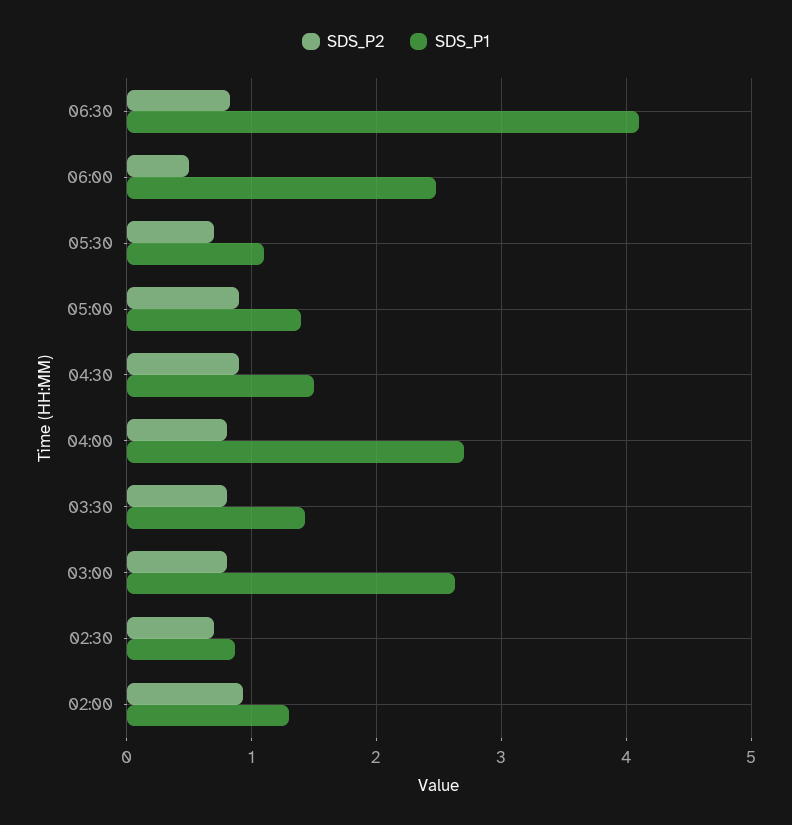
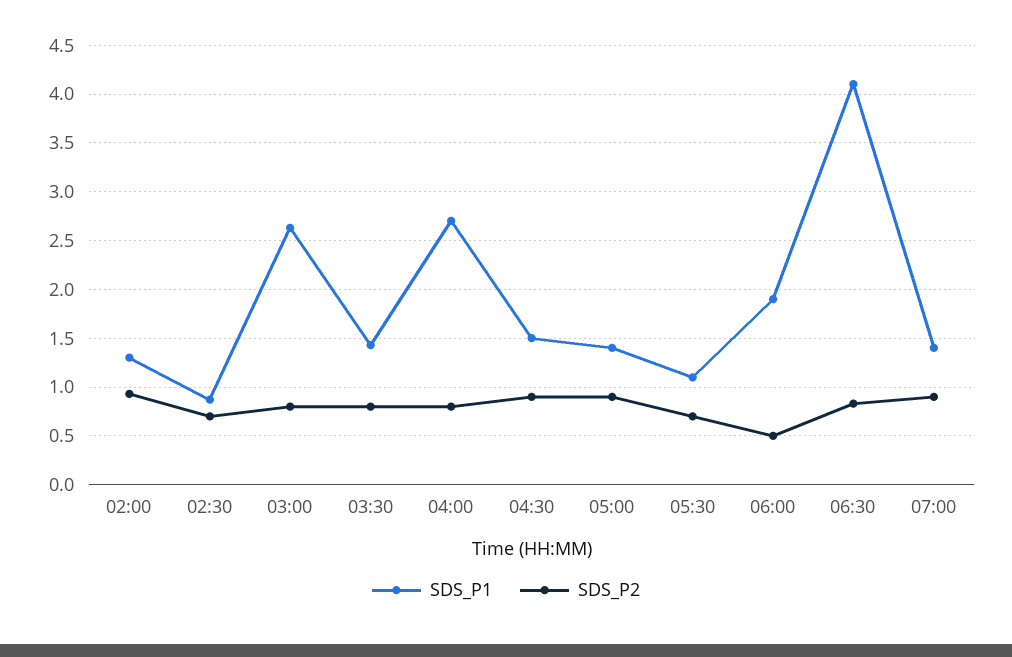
SDS_P1, 06:00: 2.5 -> 1.9
SDS_P1, 07:00: none -> 1.4
SDS_P2, 07:00: none -> 0.9

